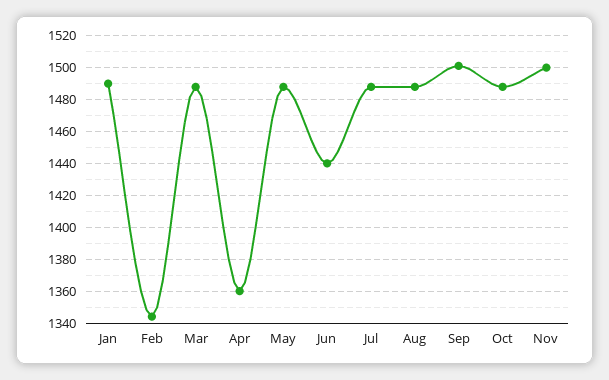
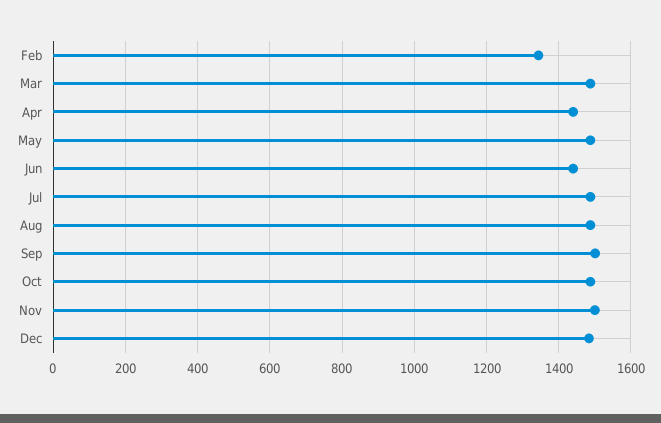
Jan: 1490 -> none
Apr: 1360 -> 1440
Dec: none -> 1480

